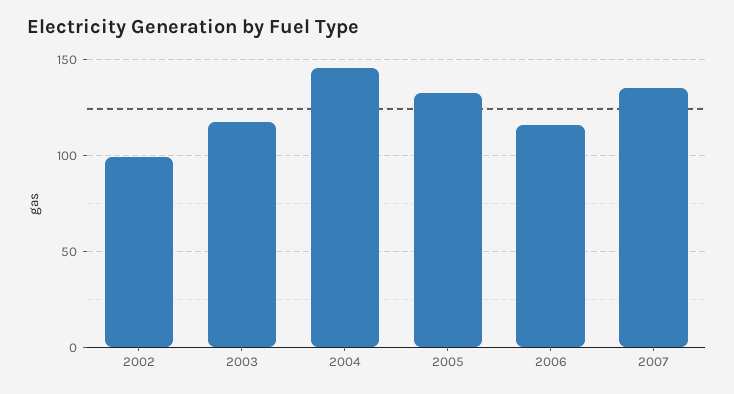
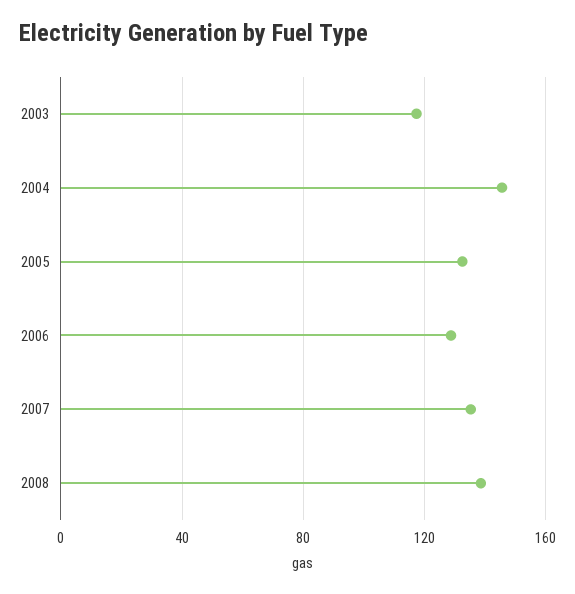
2002: 100 -> none
2006: 115 -> 130
2008: none -> 140

